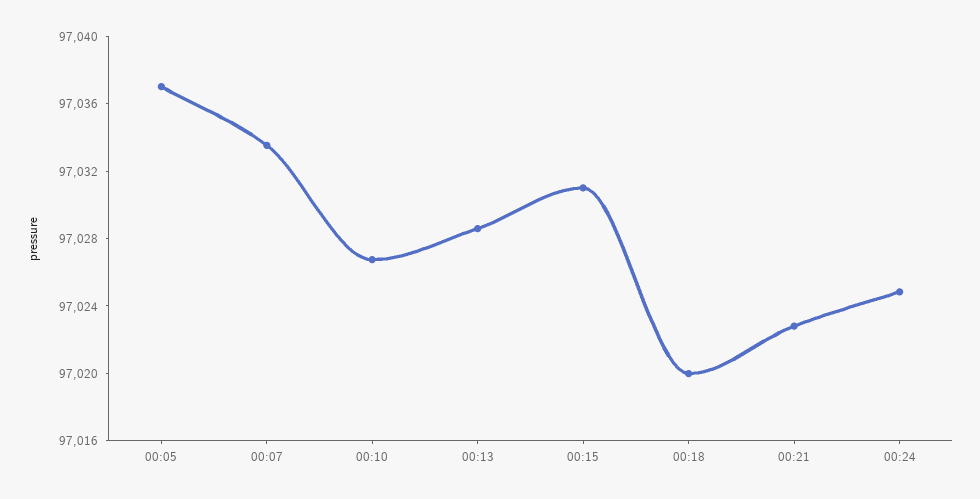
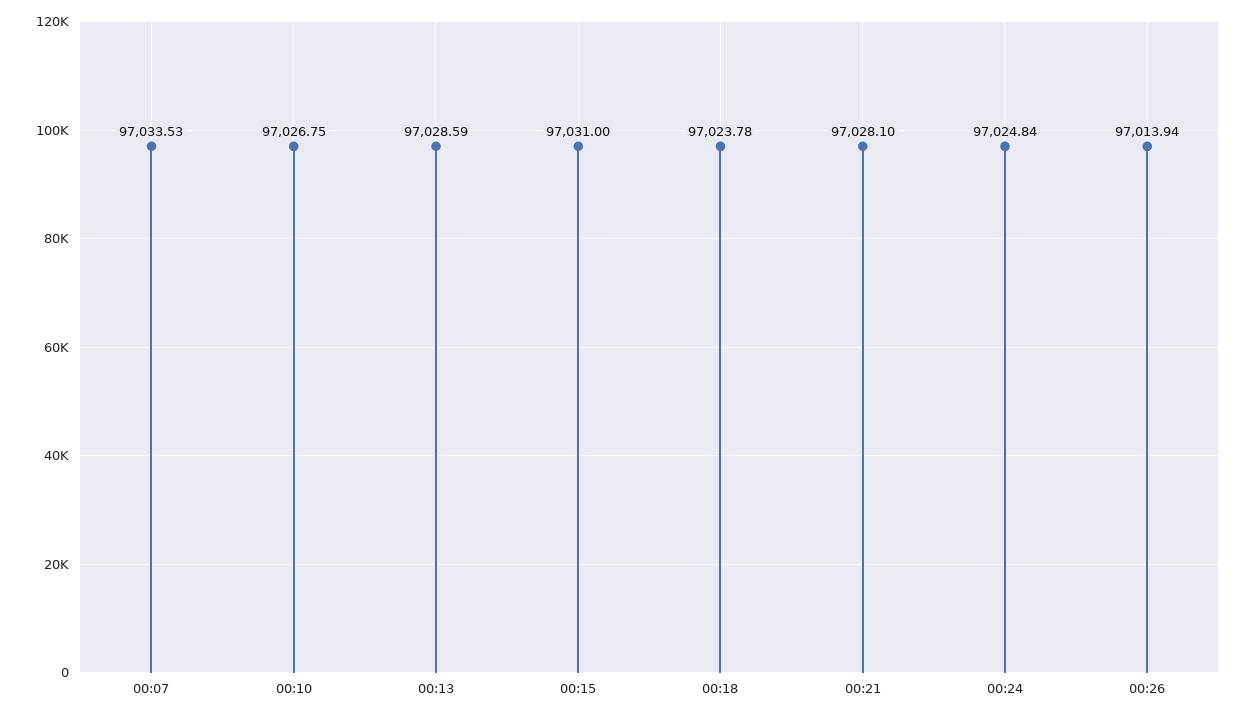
00:05: 97037 -> none
00:18: 97020 -> 97023.78
00:21: 97023 -> 97028.1
00:26: none -> 97013.94

